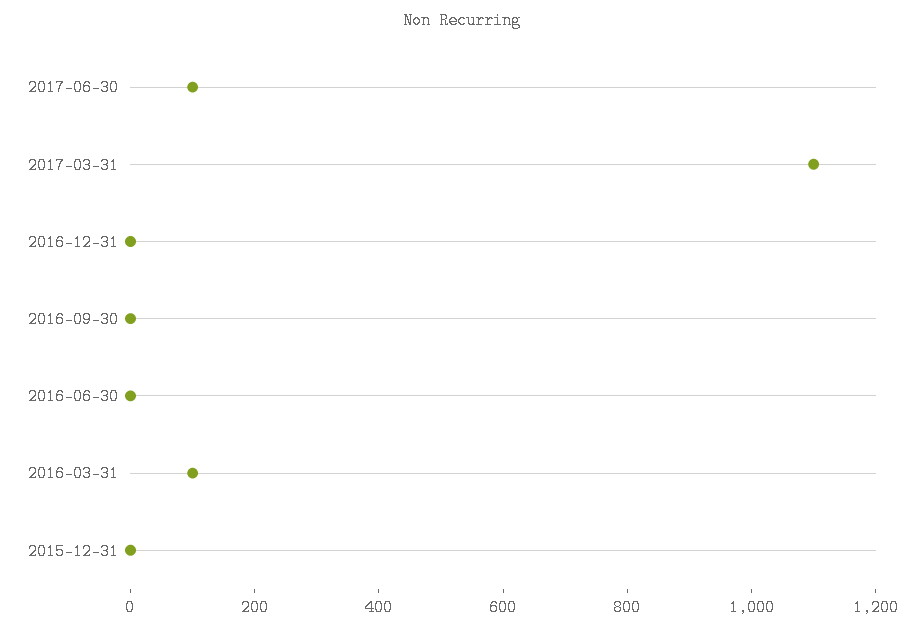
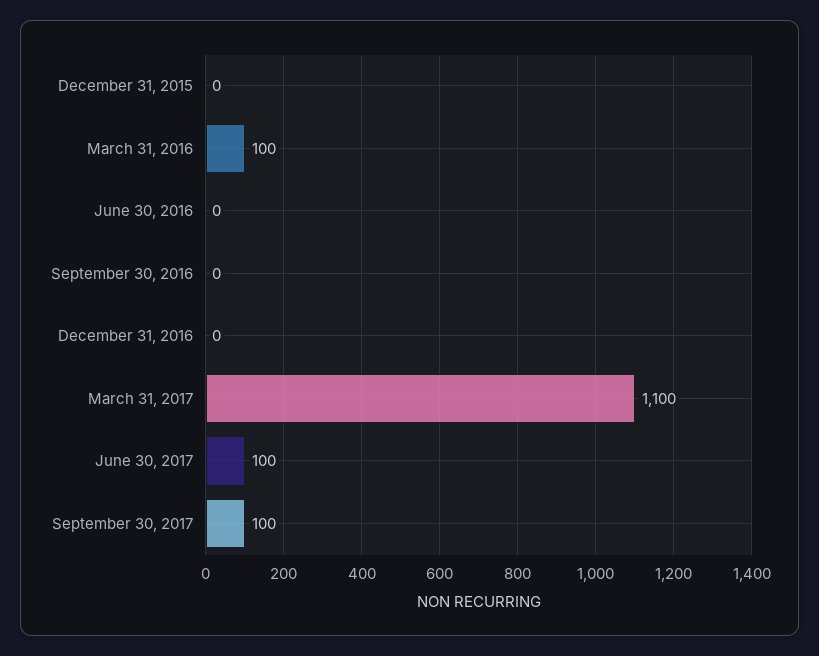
September 30, 2017: none -> 100

